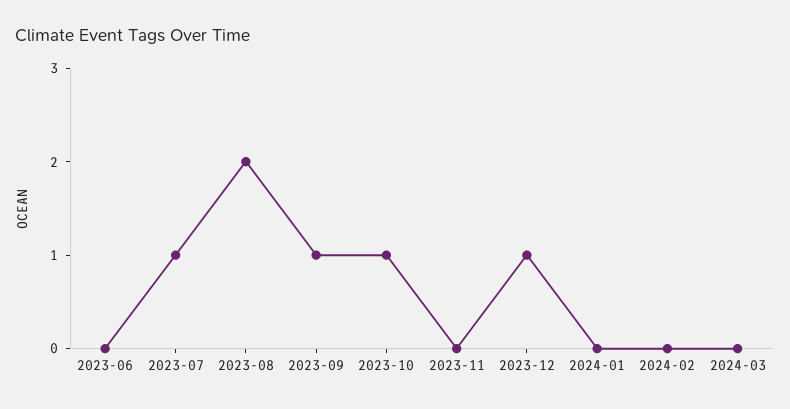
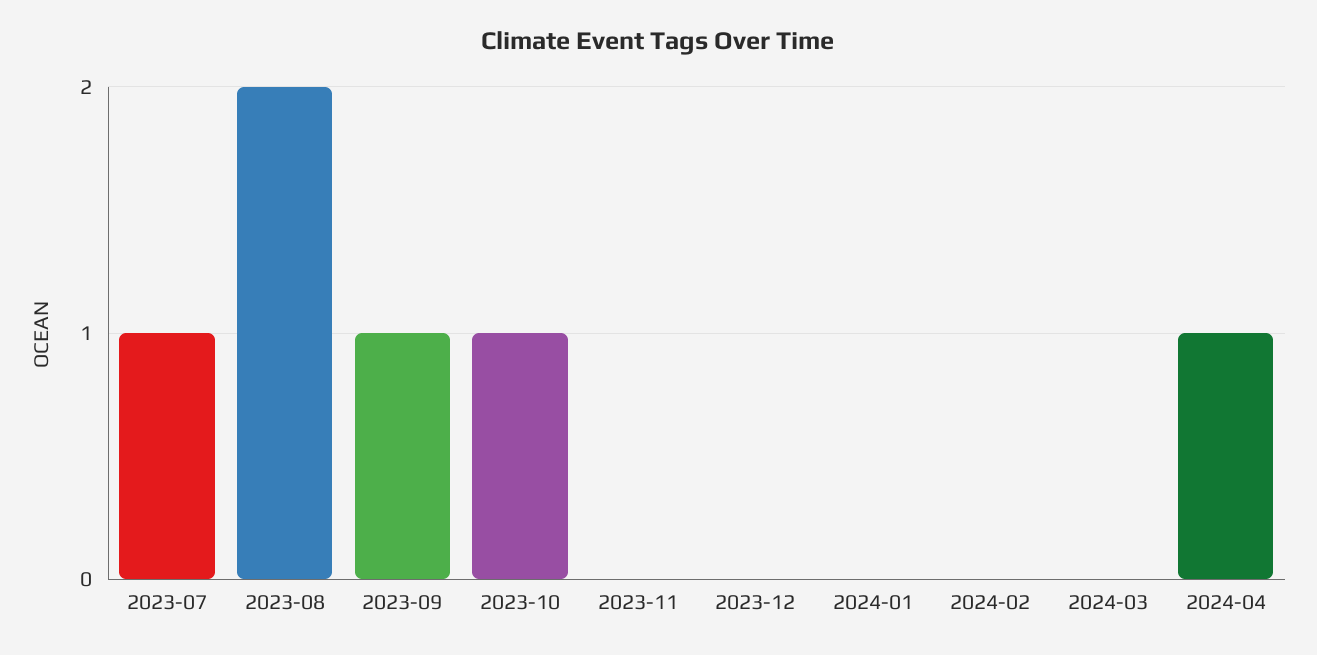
2023-06: 0 -> none
2023-12: 1 -> 0
2024-04: none -> 1

